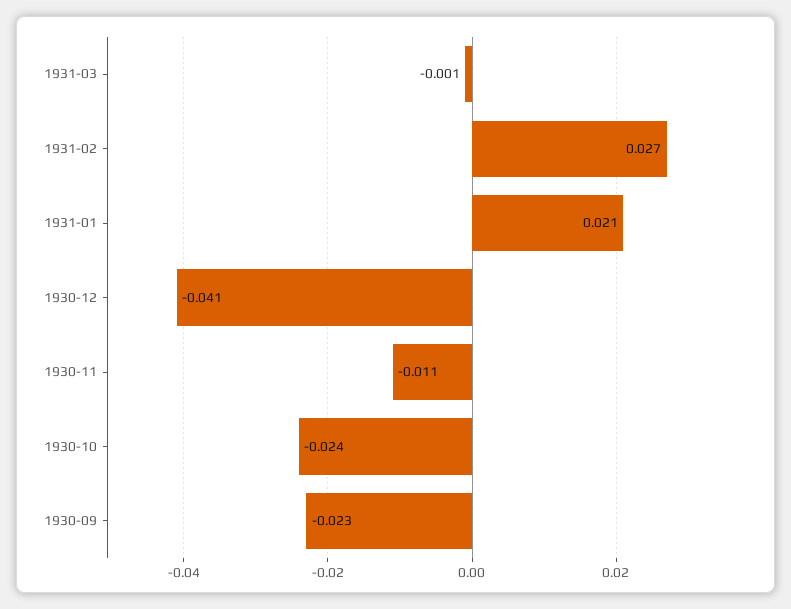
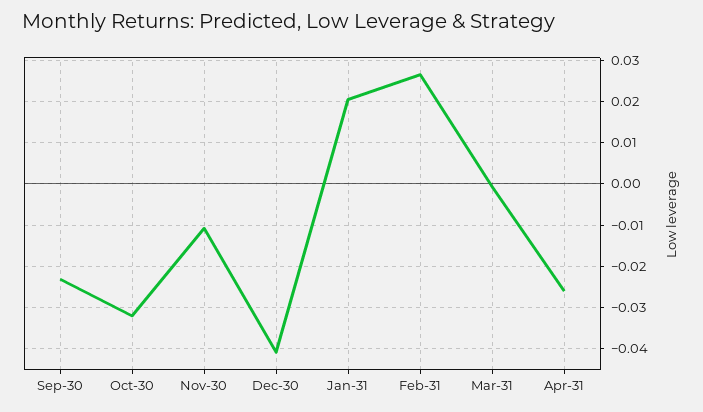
1930-10: -0.024 -> -0.032
Apr-31: none -> -0.026

